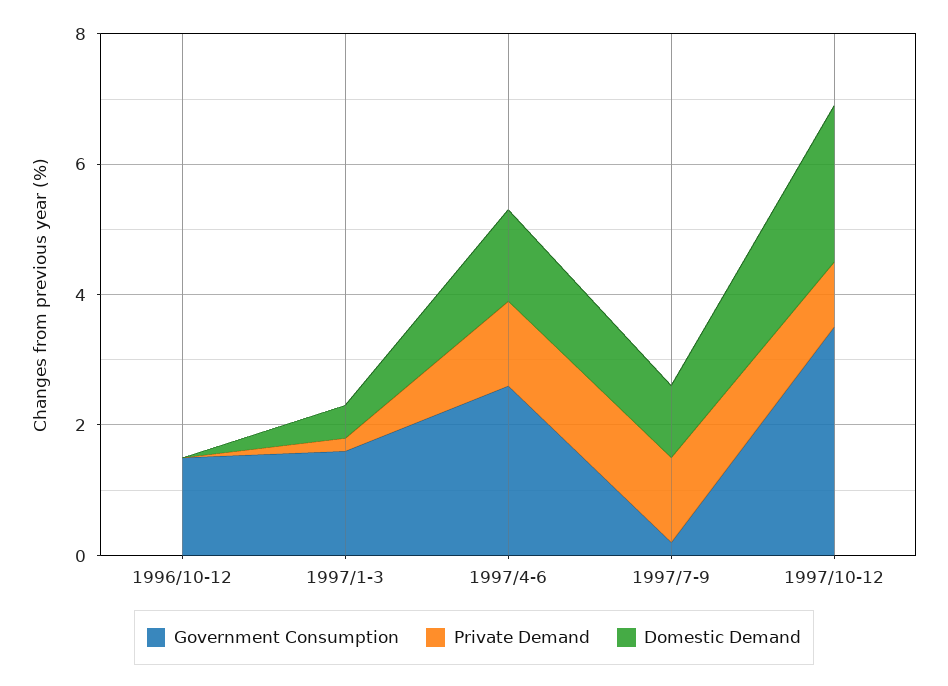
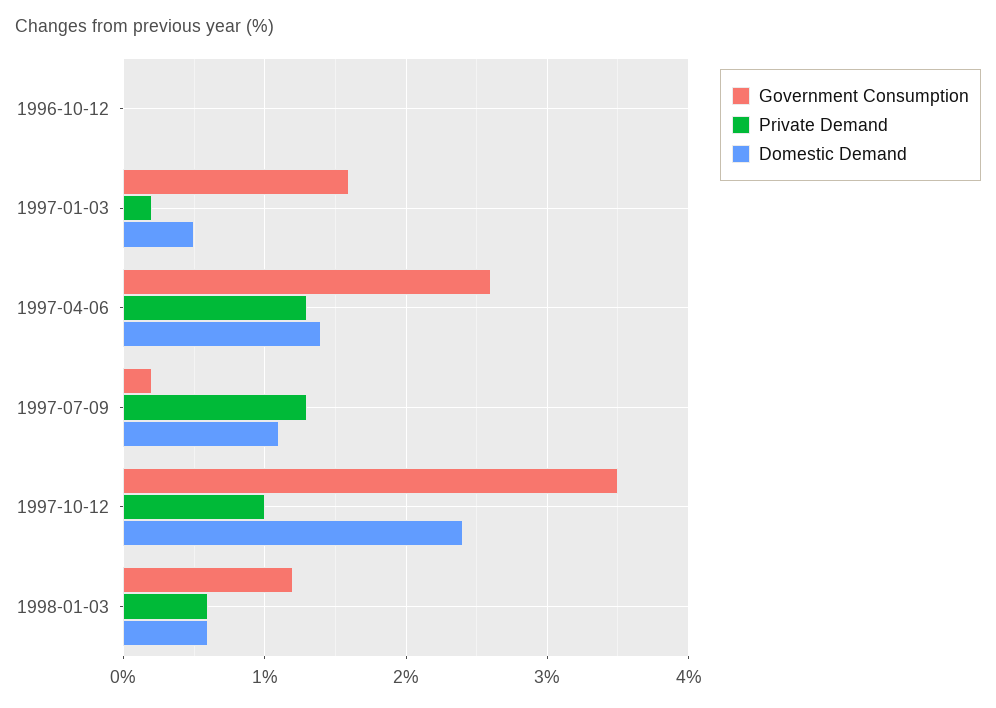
Government Consumption, 1996/10-12: 1.5 -> 0
Government Consumption, 1998-01-03: none -> 1.2
Private Demand, 1998-01-03: none -> 0.6
Domestic Demand, 1998-01-03: none -> 0.6

